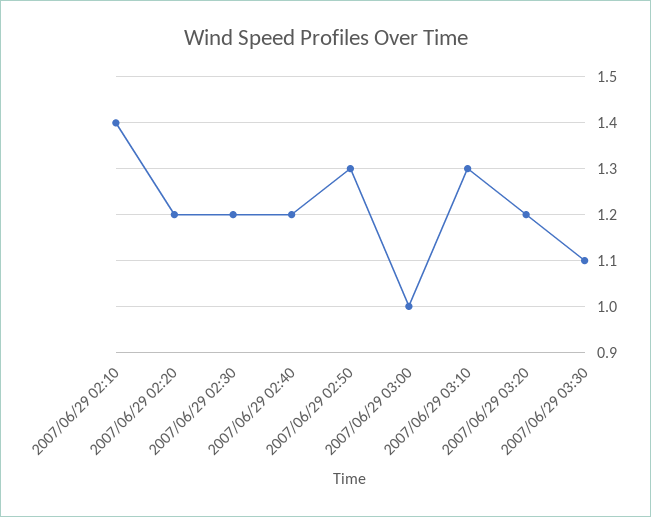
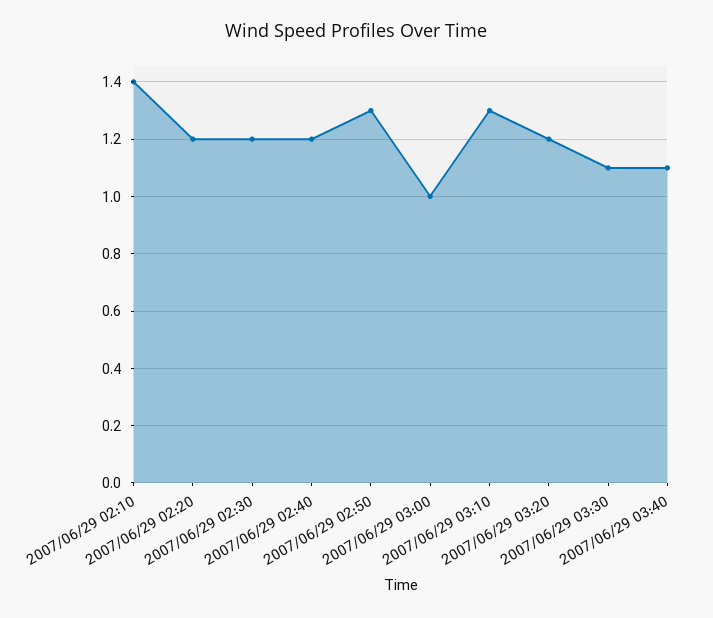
2007/06/29 03:40: none -> 1.1

